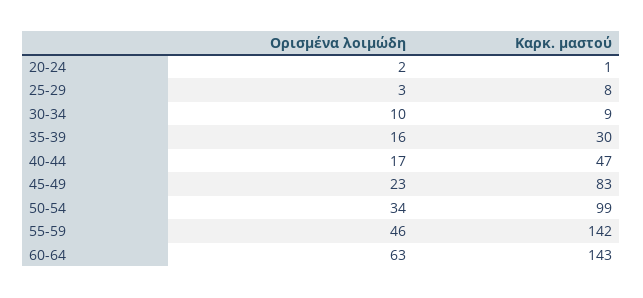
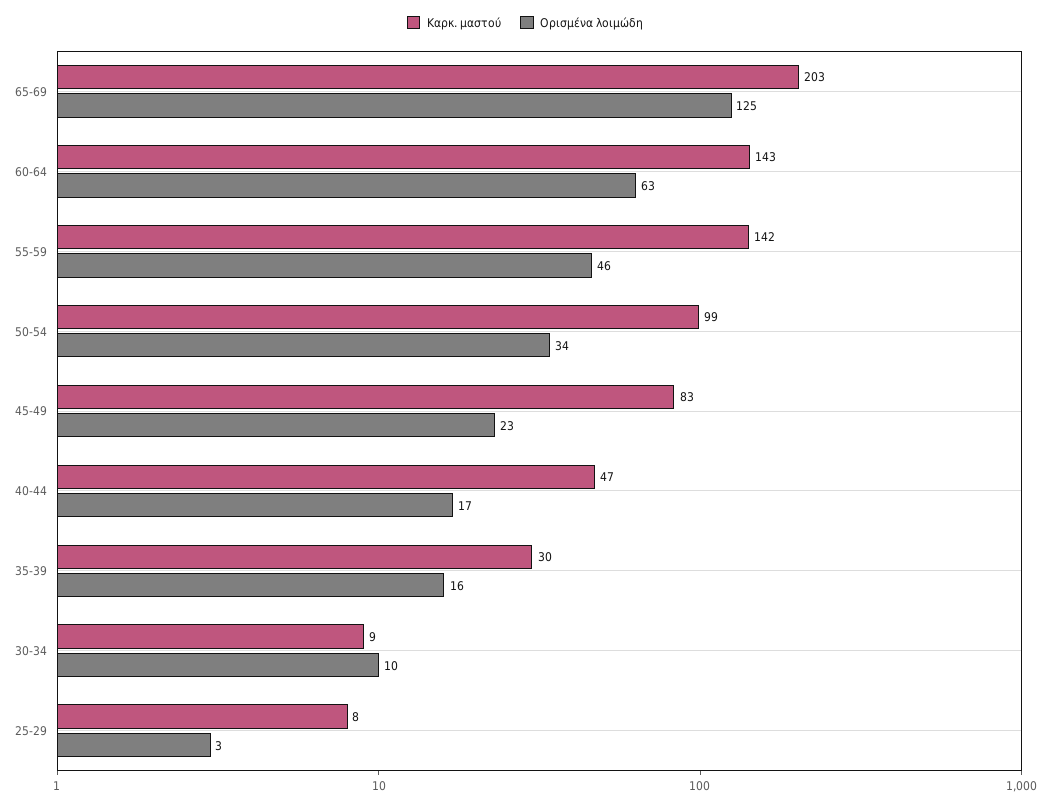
Ορισμένα λοιμώδη, 20-24: 2 -> none
Καρκ. μαστού, 20-24: 1 -> none
Καρκ. μαστού, 65-69: none -> 203
Ορισμένα λοιμώδη, 65-69: none -> 125

